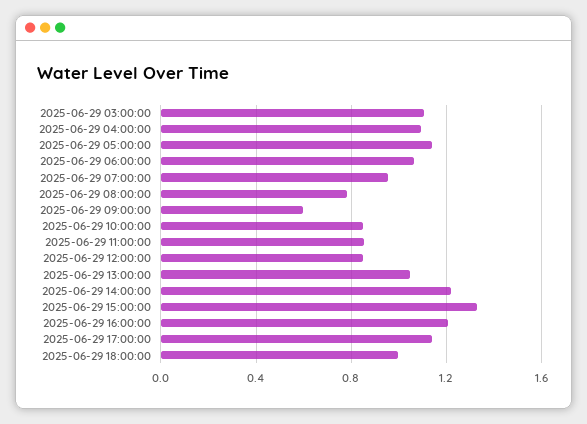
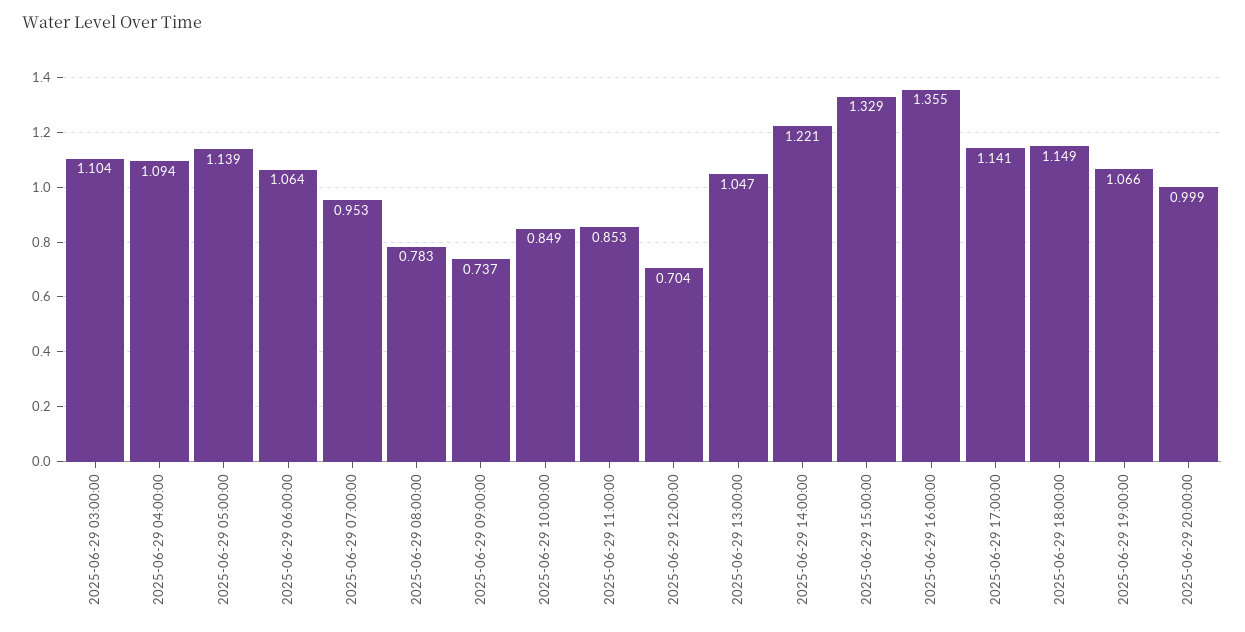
2025-06-29 09:00:00: 0.6 -> 0.737
2025-06-29 12:00:00: 0.85 -> 0.704
2025-06-29 16:00:00: 1.2 -> 1.355
2025-06-29 18:00:00: 1 -> 1.149
2025-06-29 19:00:00: none -> 1.066
2025-06-29 20:00:00: none -> 0.999

